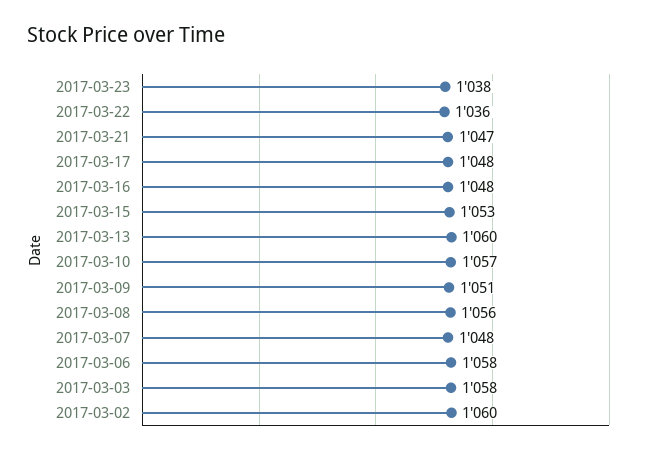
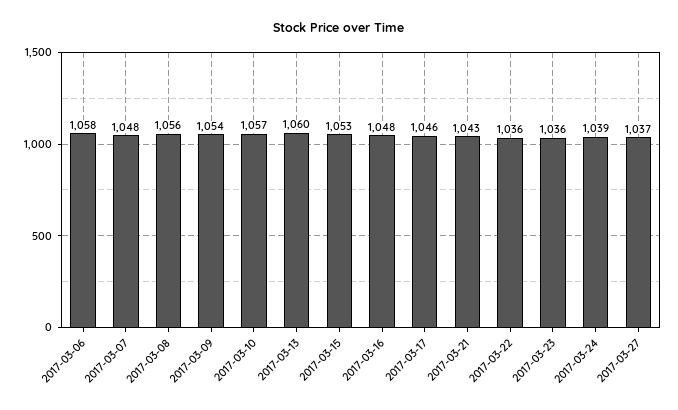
2017-03-23: 1038 -> 1036
2017-03-21: 1047 -> 1043
2017-03-17: 1048 -> 1046
2017-03-09: 1051 -> 1054
2017-03-03: 1058 -> none
2017-03-02: 1060 -> none
2017-03-24: none -> 1039
2017-03-27: none -> 1037

